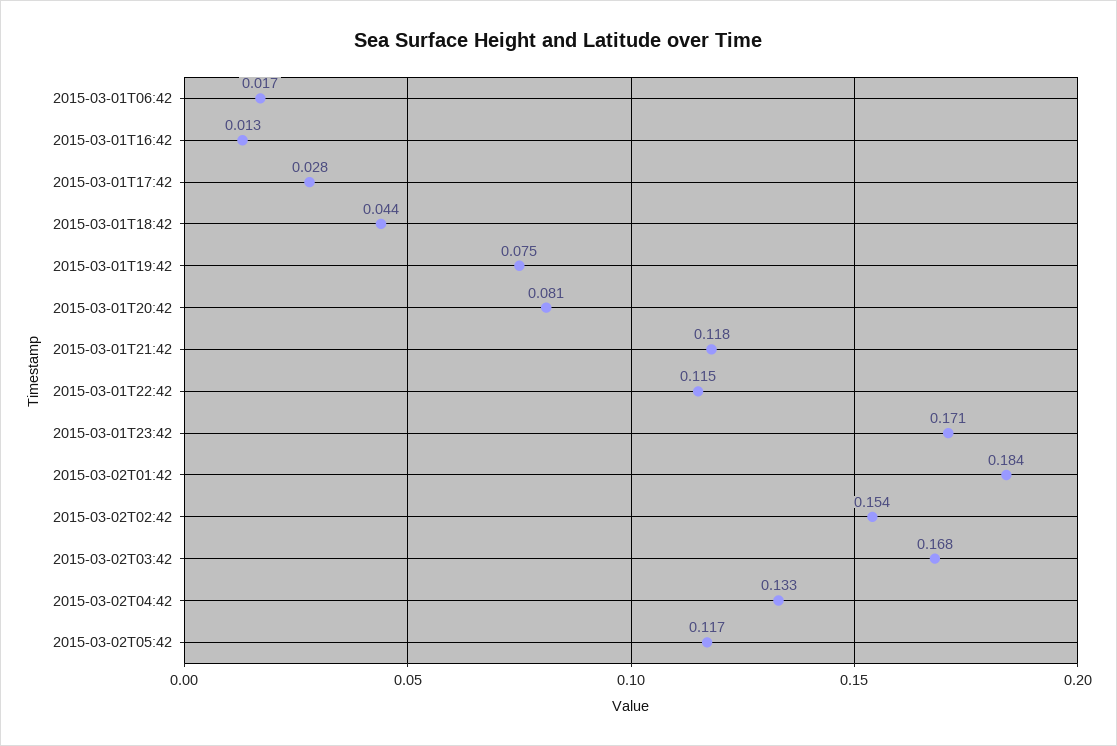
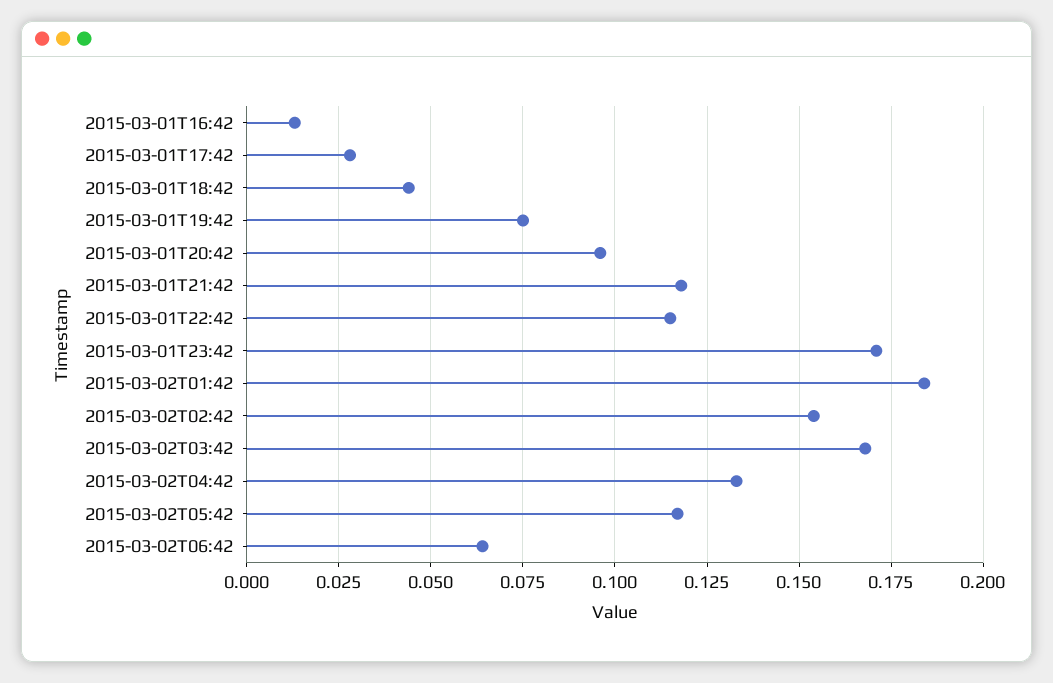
2015-03-01T06:42: 0.017 -> none
2015-03-01T20:42: 0.081 -> 0.095
2015-03-02T06:42: none -> 0.065

